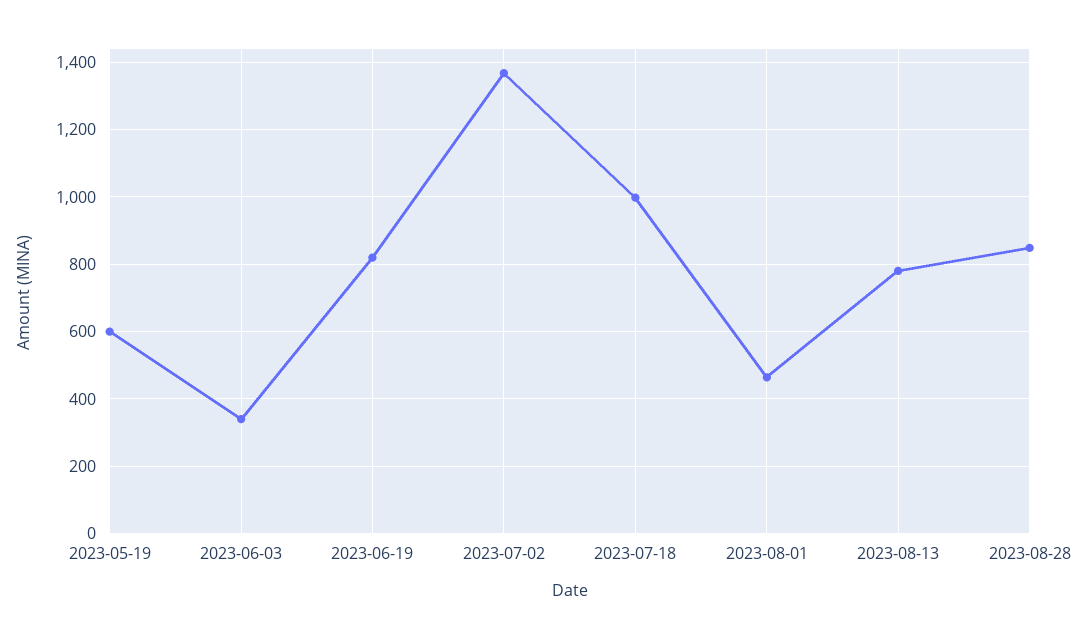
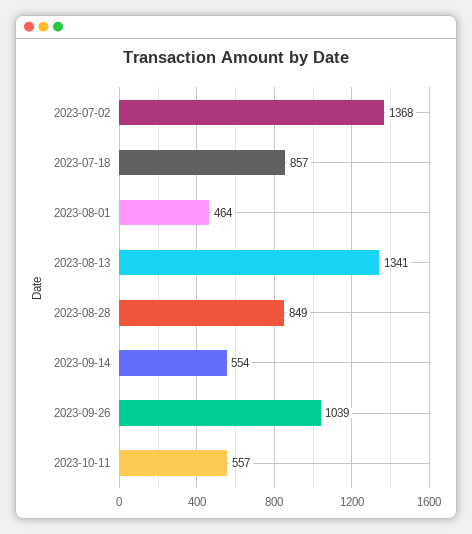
2023-05-19: 600 -> none
2023-06-03: 340 -> none
2023-06-19: 820 -> none
2023-07-18: 1000 -> 857
2023-08-13: 780 -> 1341
2023-09-14: none -> 554
2023-09-26: none -> 1039
2023-10-11: none -> 557

